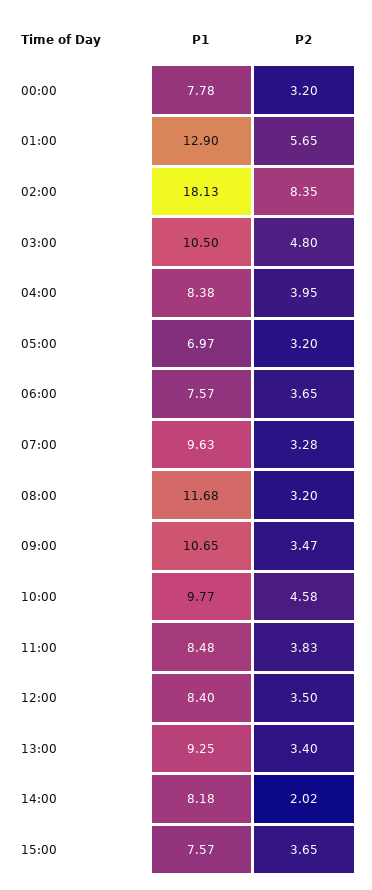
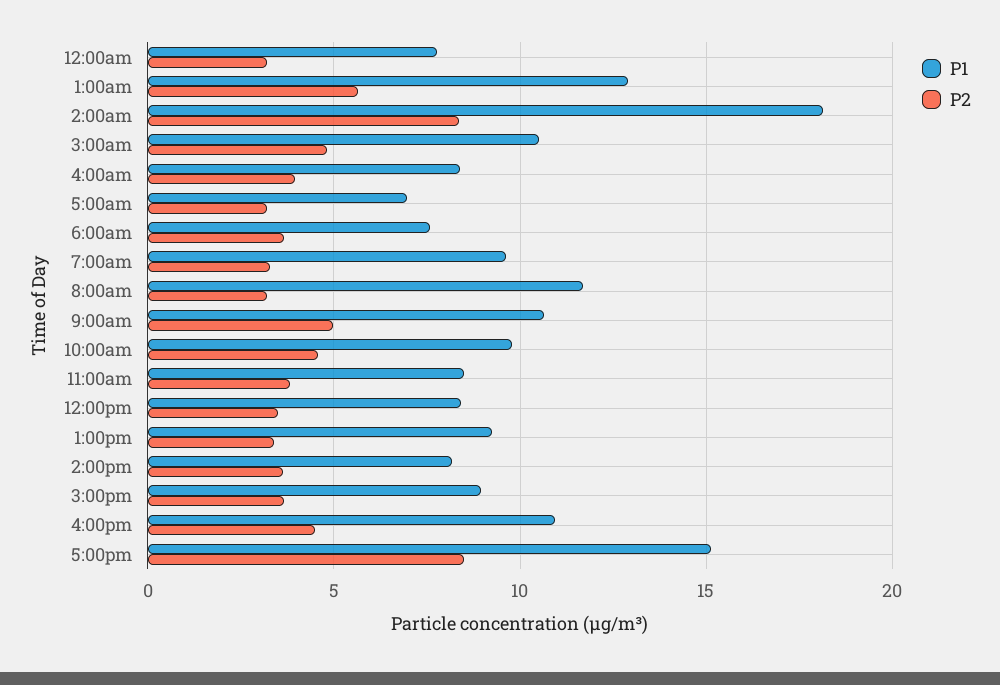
P2, 09:00: 3.47 -> 5
P2, 14:00: 2.02 -> 3.5
P1, 15:00: 7.57 -> 9
P1, 4:00pm: none -> 11
P2, 4:00pm: none -> 4.5
P1, 5:00pm: none -> 15
P2, 5:00pm: none -> 8.5

